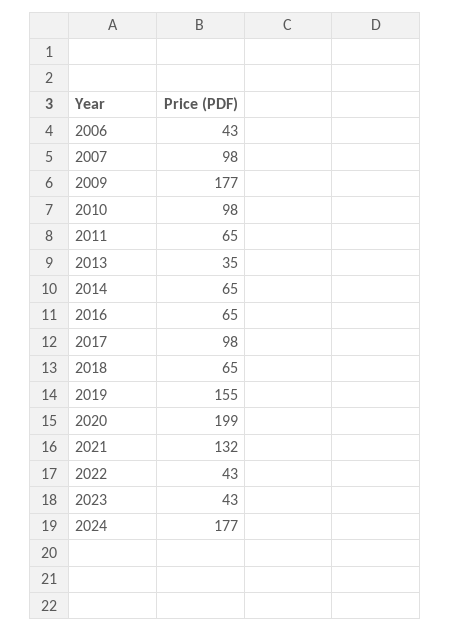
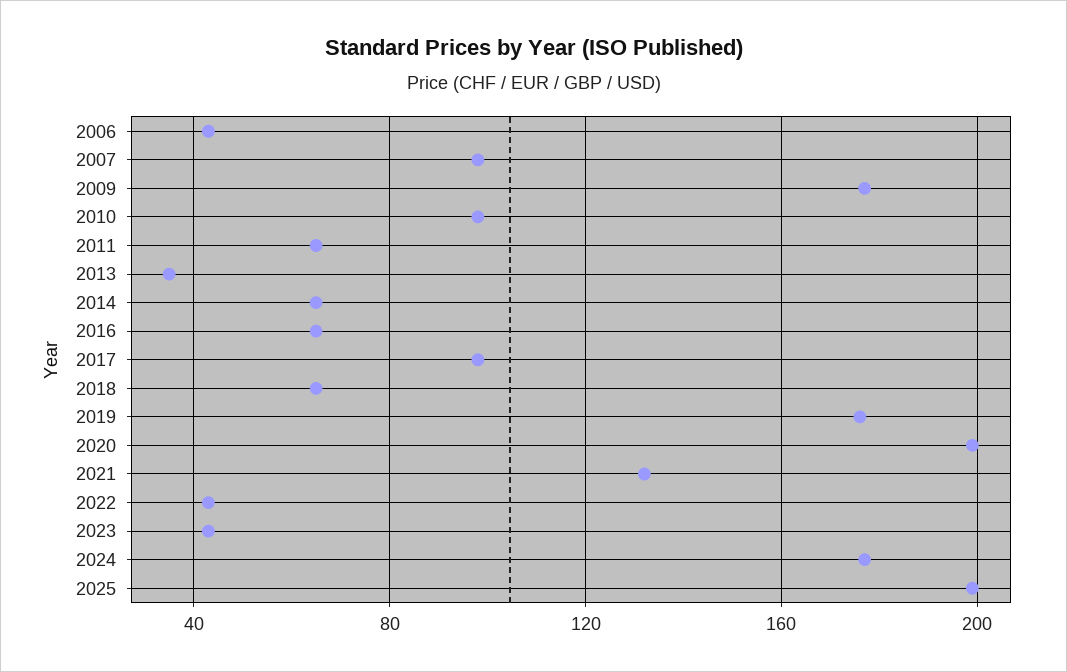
2019: 155 -> 175
2025: none -> 200

